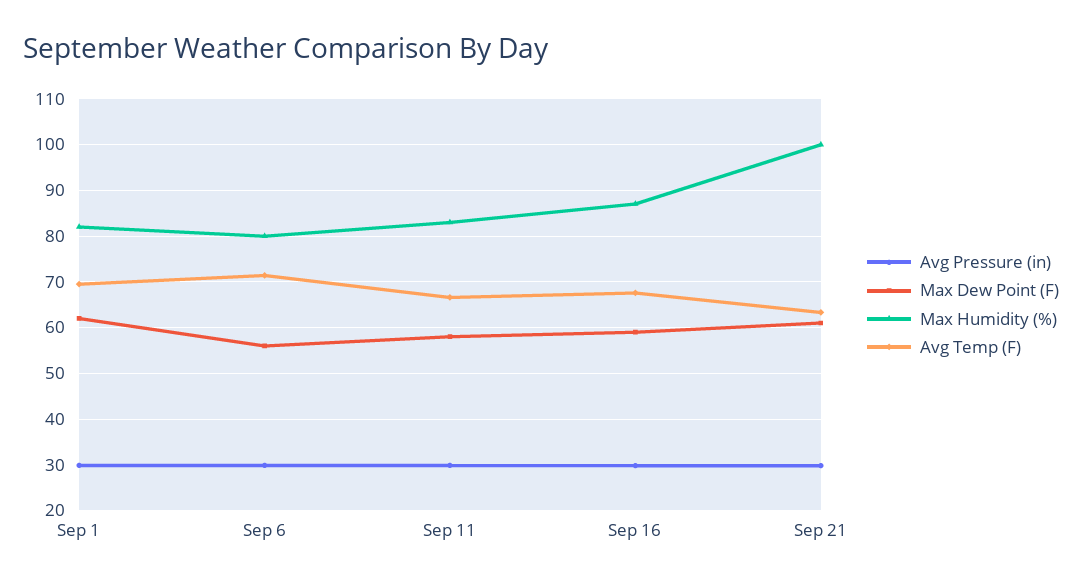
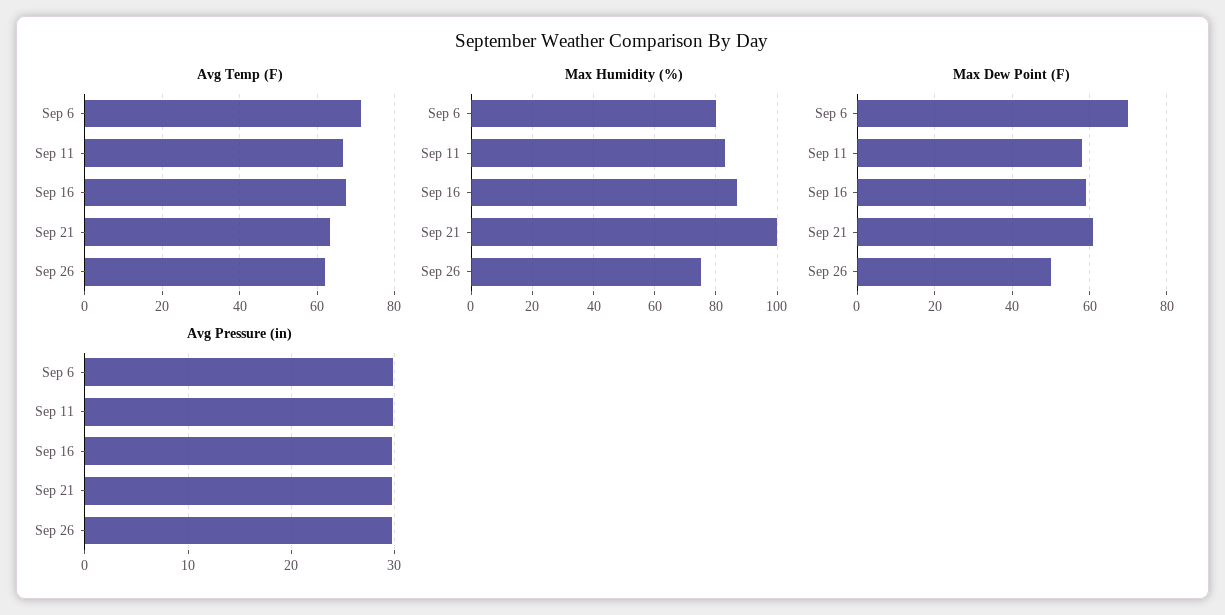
Avg Pressure (in), Sep 1: 30 -> none
Max Dew Point (F), Sep 1: 62 -> none
Max Humidity (%), Sep 1: 82 -> none
Avg Temp (F), Sep 1: 70 -> none
Max Dew Point (F), Sep 6: 56 -> 70
Avg Temp (F), Sep 26: none -> 62
Max Humidity (%), Sep 26: none -> 75
Max Dew Point (F), Sep 26: none -> 50
Avg Pressure (in), Sep 26: none -> 30

